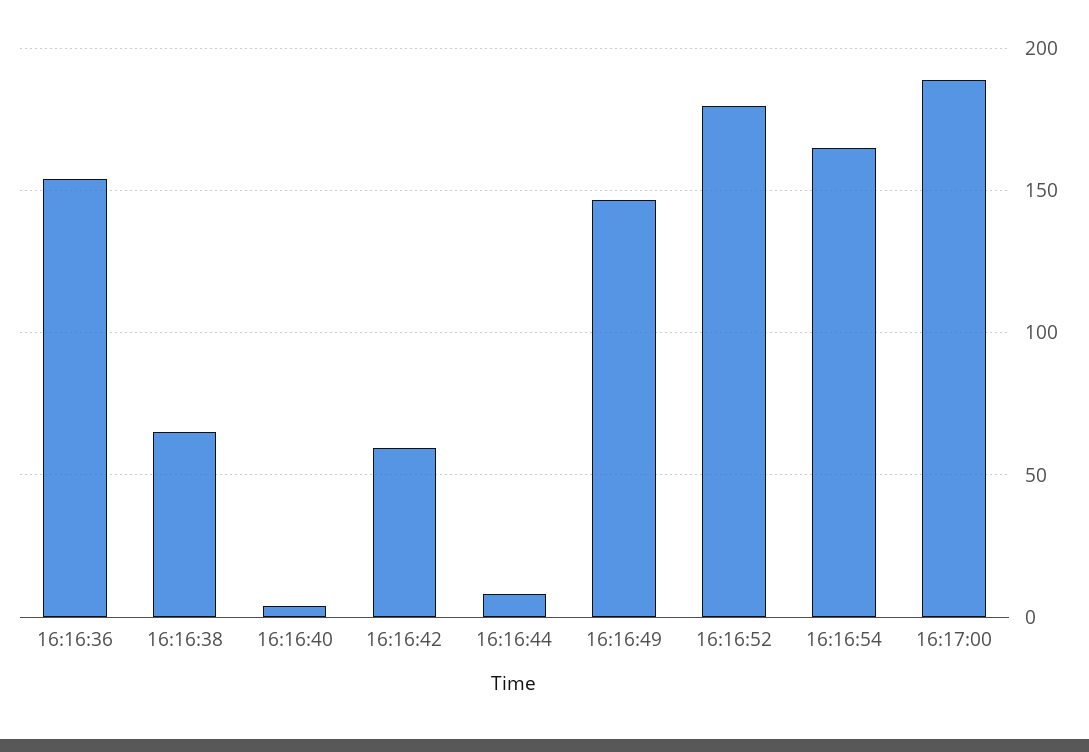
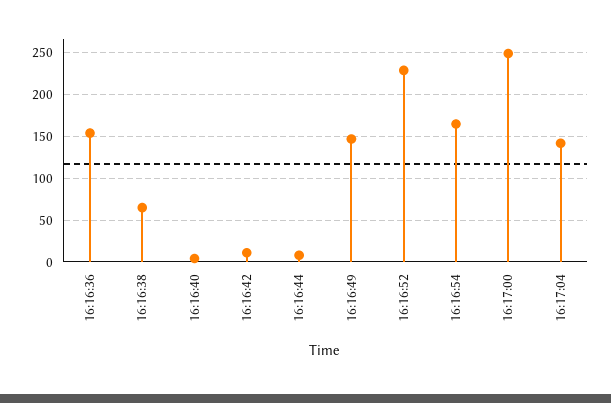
16:16:42: 60 -> 10
16:16:52: 180 -> 230
16:17:00: 190 -> 250
16:17:04: none -> 140

